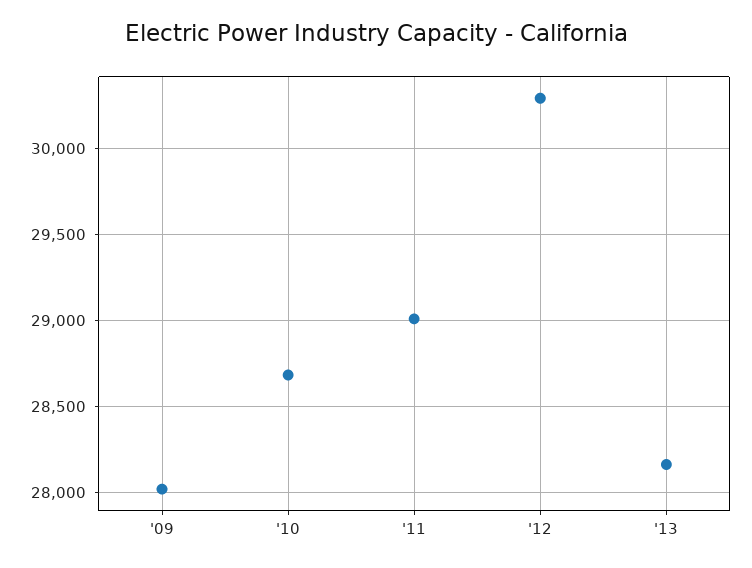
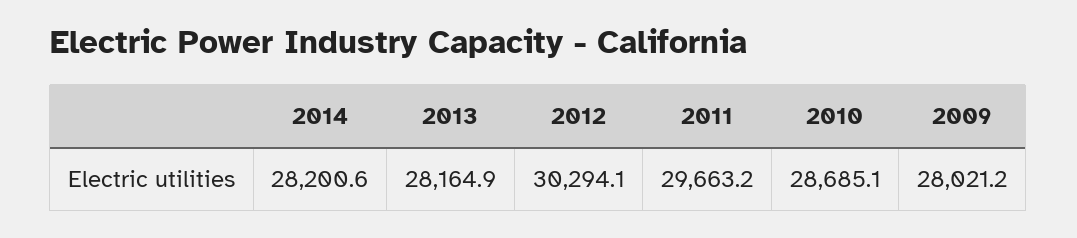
'11: 29000 -> 29663.2
2014: none -> 28200.6

